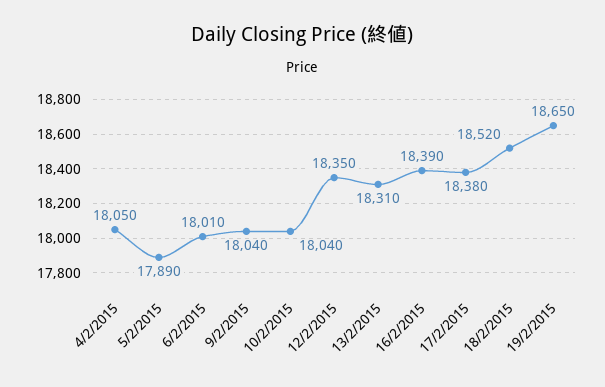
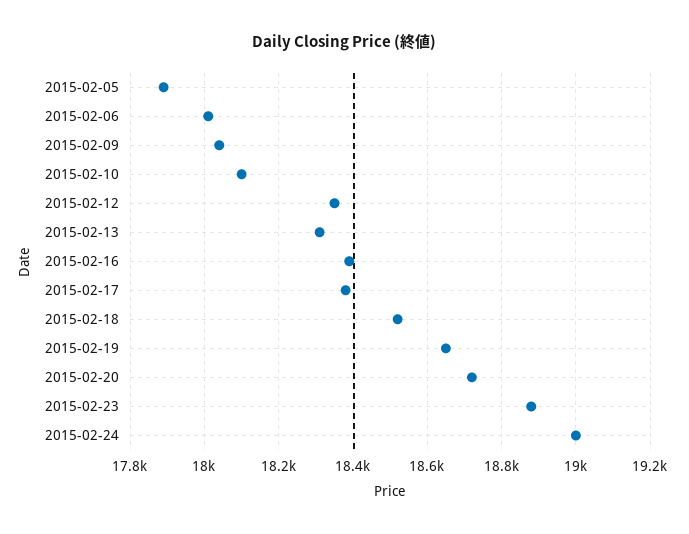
4/2/2015: 18050 -> none
10/2/2015: 18040 -> 18100
2015-02-20: none -> 18720
2015-02-23: none -> 18880
2015-02-24: none -> 19000

